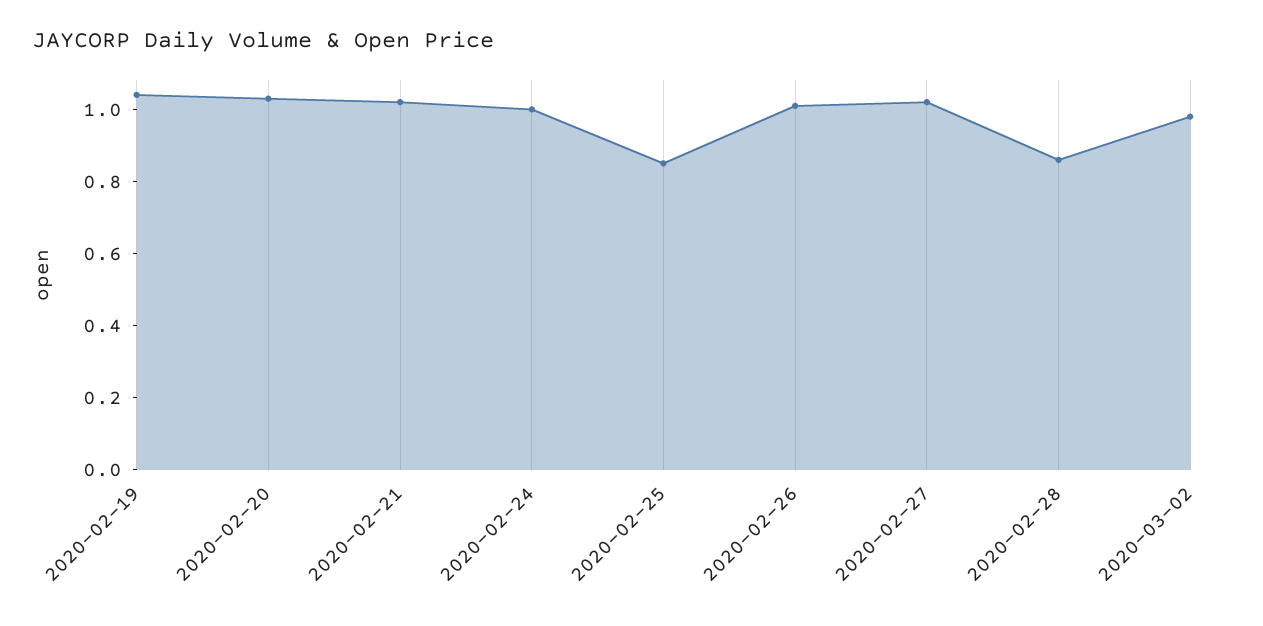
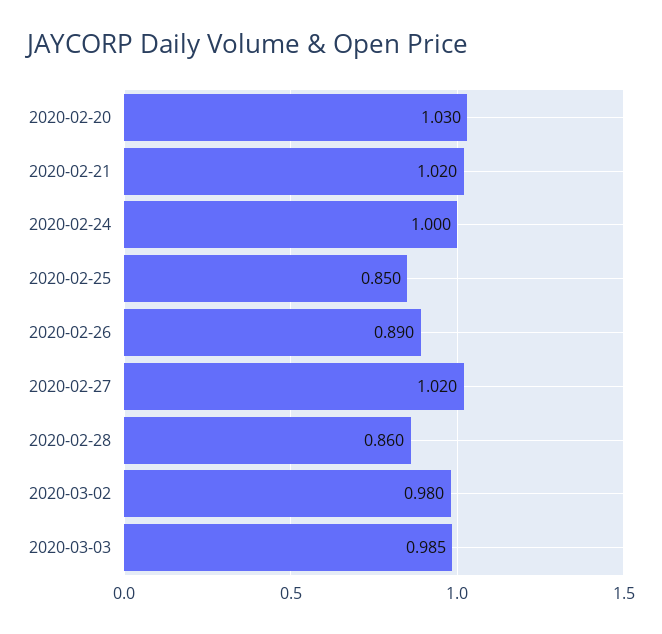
2020-02-19: 1.05 -> none
2020-02-26: 1 -> 0.89
2020-03-03: none -> 0.985

